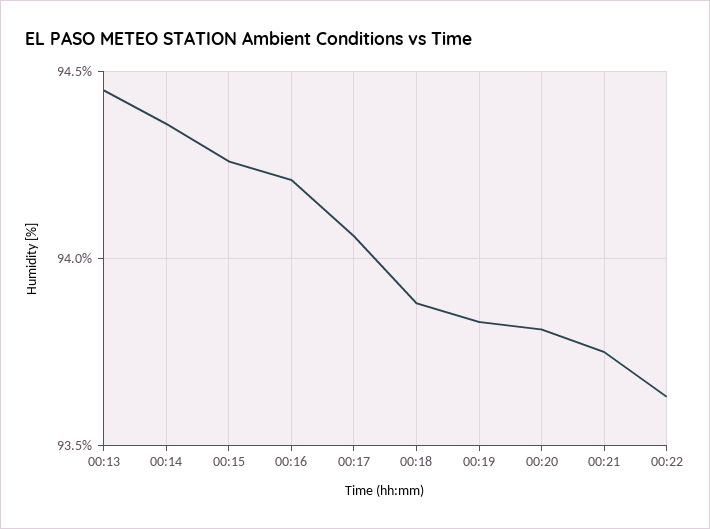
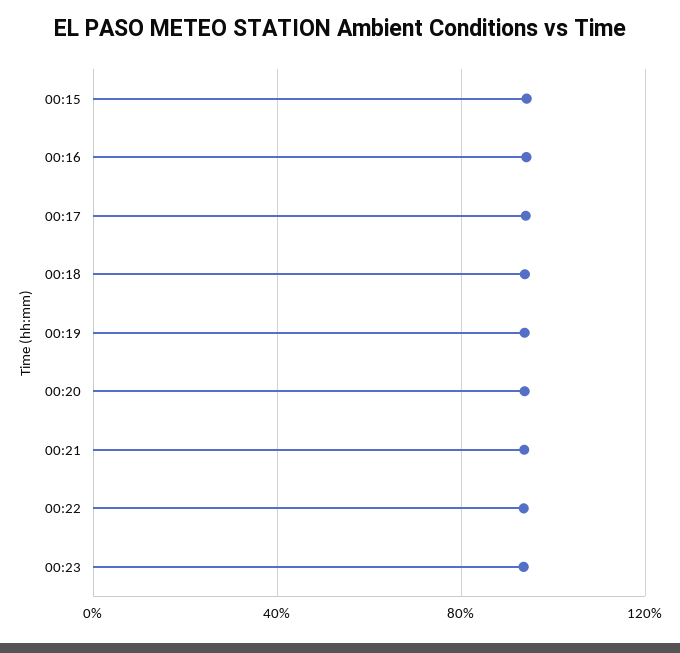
00:13: 94.45 -> none
00:14: 94.35 -> none
00:23: none -> 95

